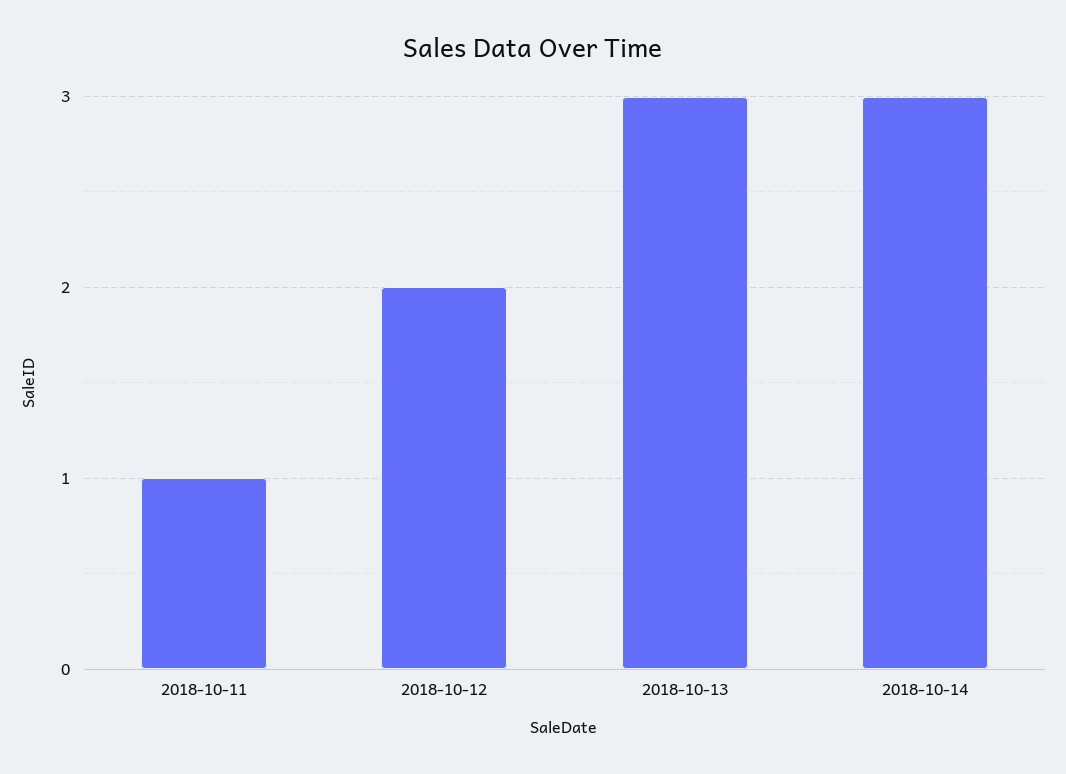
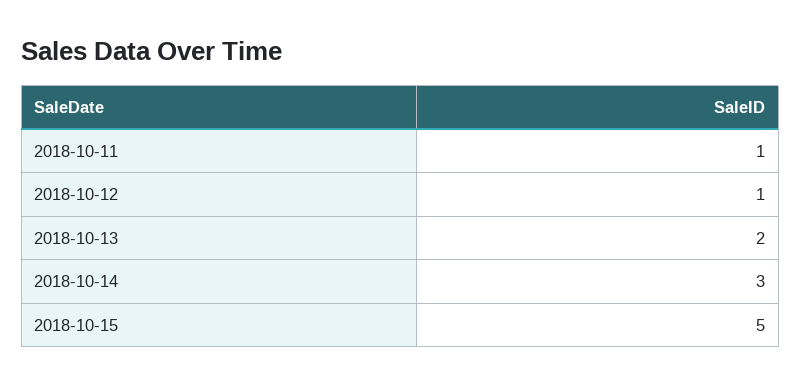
2018-10-12: 2 -> 1
2018-10-13: 3 -> 2
2018-10-15: none -> 5

